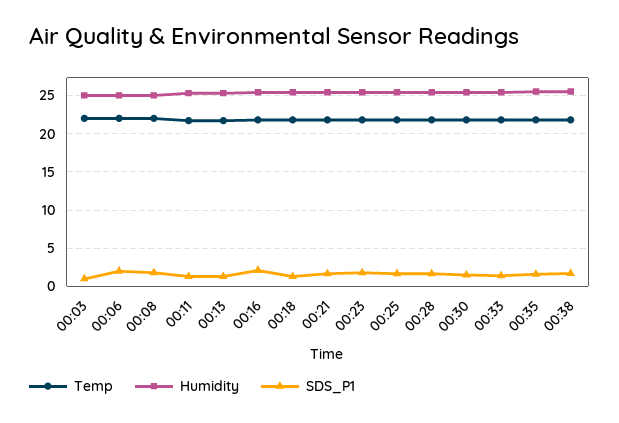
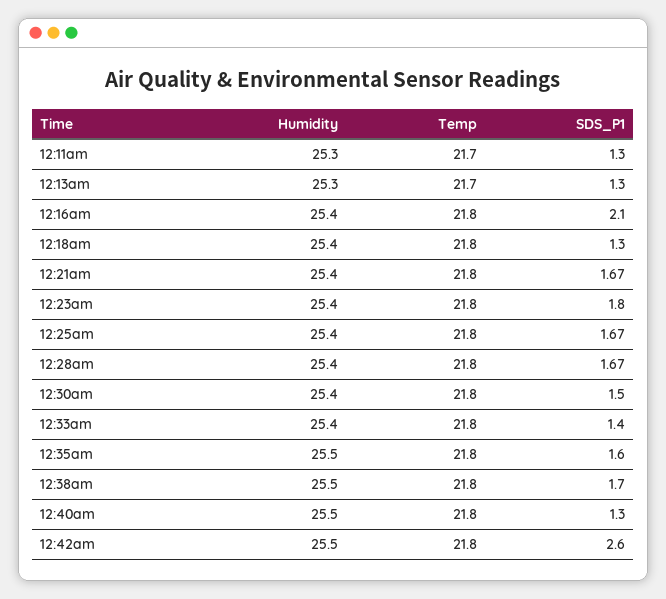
Temp, 00:03: 22 -> none
Humidity, 00:03: 25 -> none
SDS_P1, 00:03: 1 -> none
Temp, 00:06: 22 -> none
Humidity, 00:06: 25 -> none
SDS_P1, 00:06: 2 -> none
Temp, 00:08: 22 -> none
Humidity, 00:08: 25 -> none
SDS_P1, 00:08: 2 -> none
Humidity, 12:40am: none -> 25.5
Temp, 12:40am: none -> 21.8
SDS_P1, 12:40am: none -> 1.3
Humidity, 12:42am: none -> 25.5
Temp, 12:42am: none -> 21.8
SDS_P1, 12:42am: none -> 2.6

